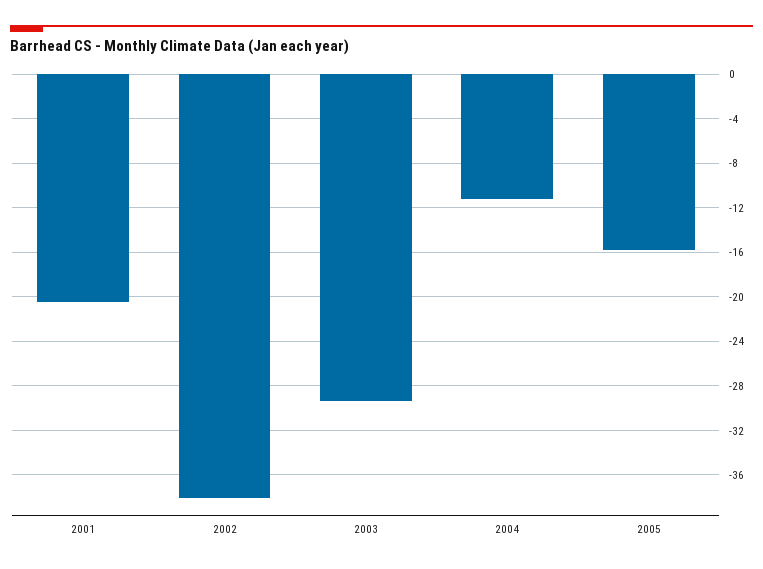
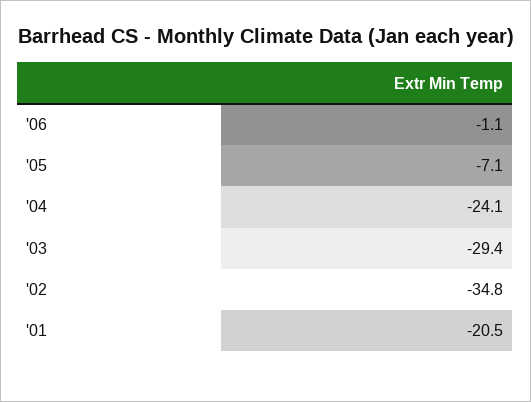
2002: -38 -> -34.8
2004: -11 -> -24.1
2005: -16 -> -7.1
'06: none -> -1.1

